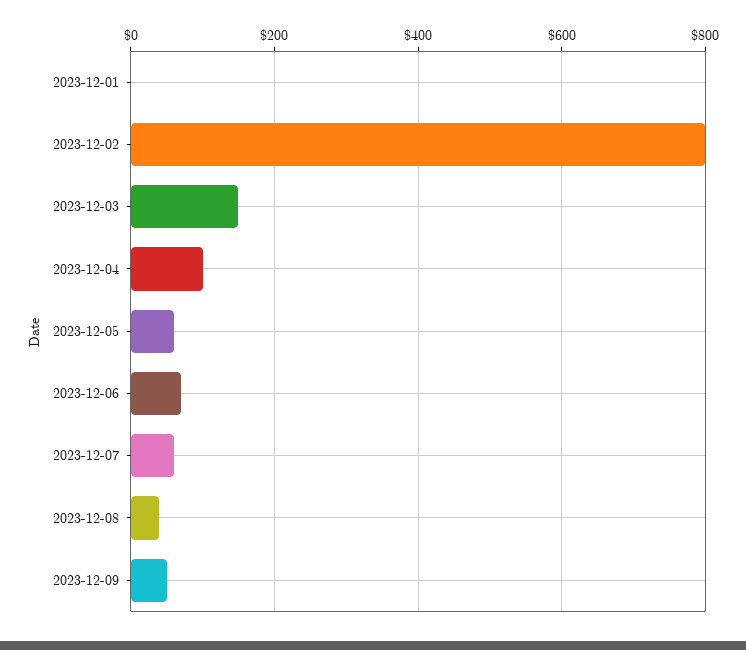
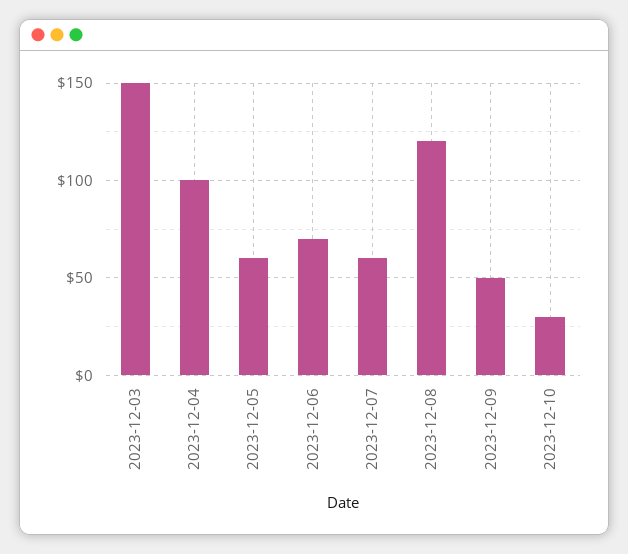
2023-12-01: 0 -> none
2023-12-02: 800 -> none
2023-12-08: 40 -> 120
2023-12-10: none -> 30

